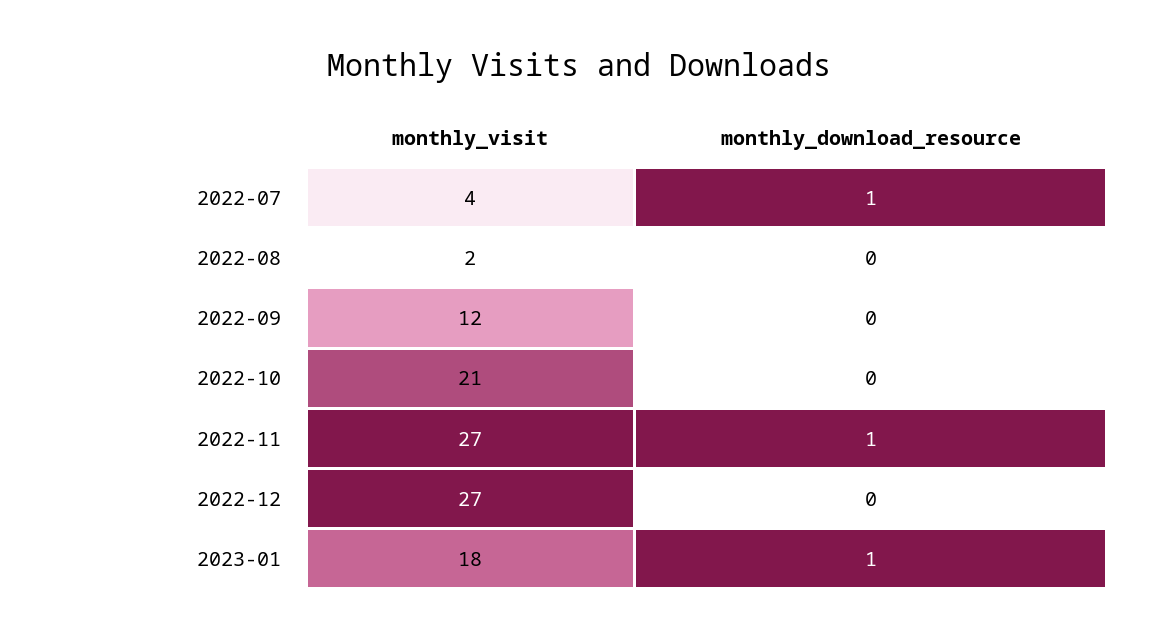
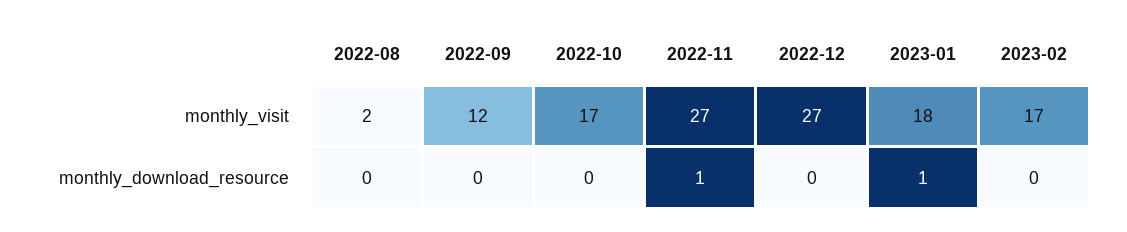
monthly_visit, 2022-07: 4 -> none
monthly_download_resource, 2022-07: 1 -> none
monthly_visit, 2022-10: 21 -> 17
monthly_visit, 2023-02: none -> 17
monthly_download_resource, 2023-02: none -> 0

